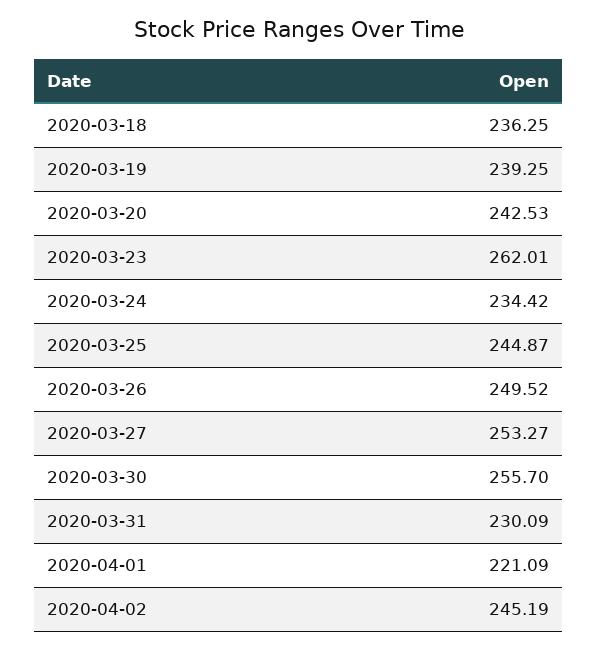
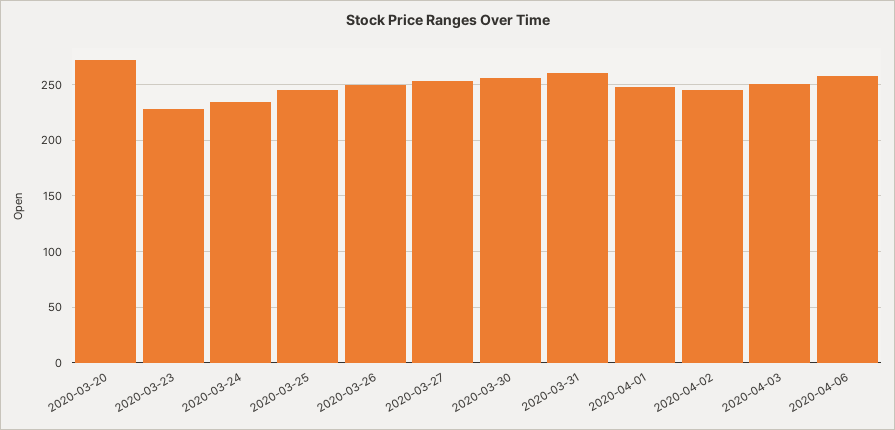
2020-03-18: 236.25 -> none
2020-03-19: 239.25 -> none
2020-03-20: 242.53 -> 270
2020-03-23: 262.01 -> 230
2020-03-31: 230.09 -> 260
2020-04-01: 221.09 -> 250
2020-04-03: none -> 250
2020-04-06: none -> 260

